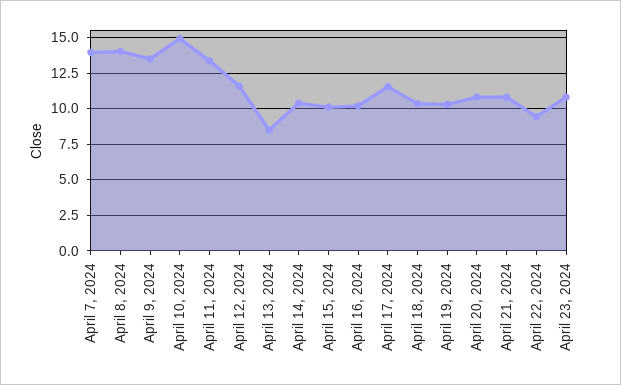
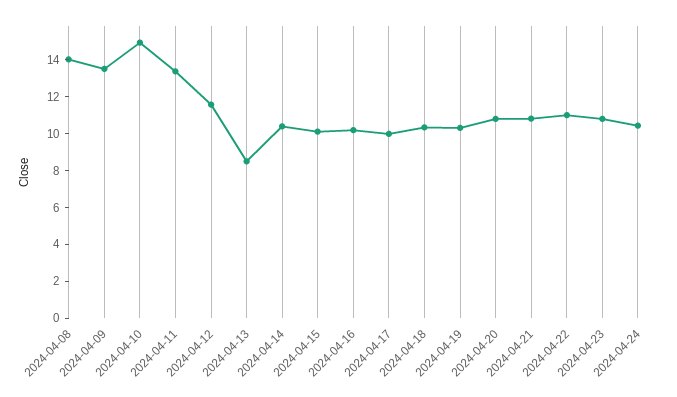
April 7, 2024: 14 -> none
April 17, 2024: 11.5 -> 10
April 22, 2024: 9.5 -> 11
2024-04-24: none -> 10.5

